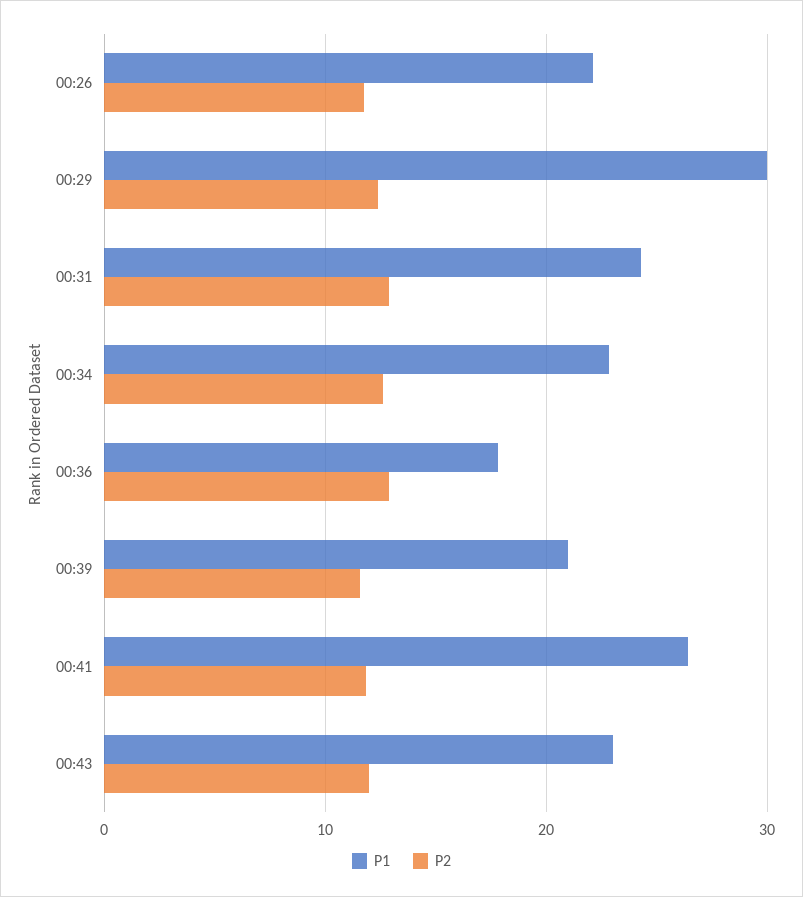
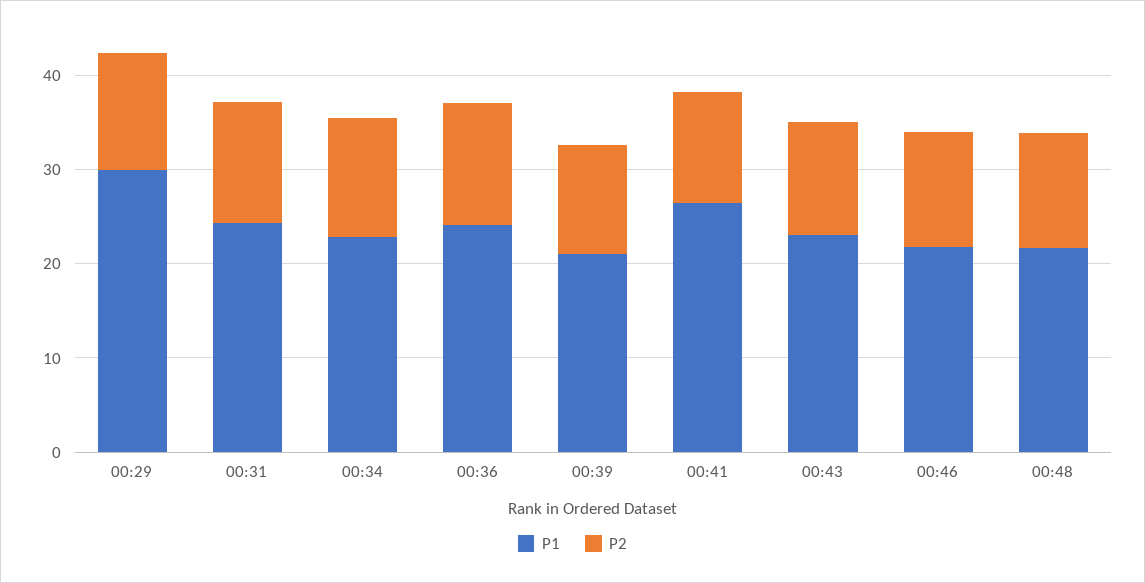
P1, 00:26: 22 -> none
P2, 00:26: 12 -> none
P1, 00:36: 18 -> 24
P1, 00:46: none -> 22
P2, 00:46: none -> 12
P1, 00:48: none -> 22
P2, 00:48: none -> 12

